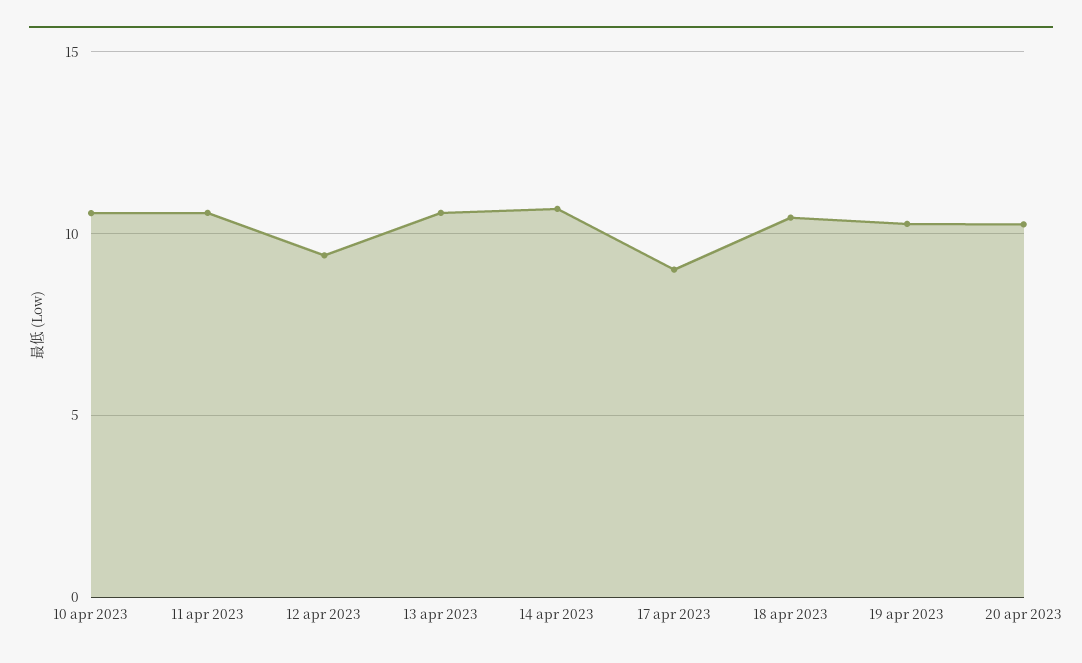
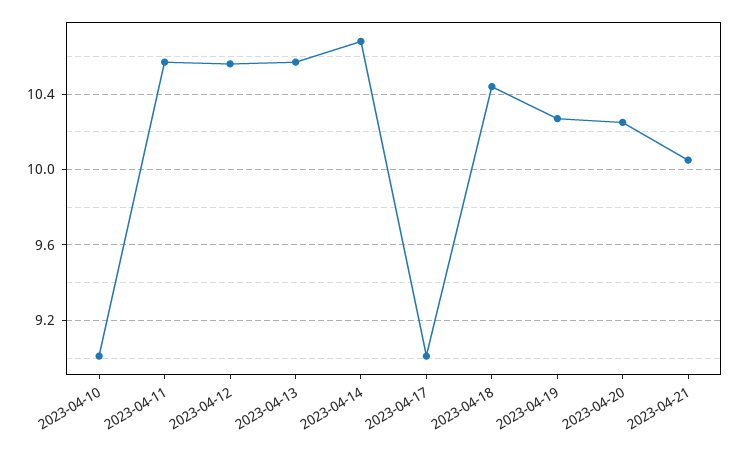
10 apr 2023: 10.5 -> 9
12 apr 2023: 9.5 -> 10.55
2023-04-21: none -> 10.05

